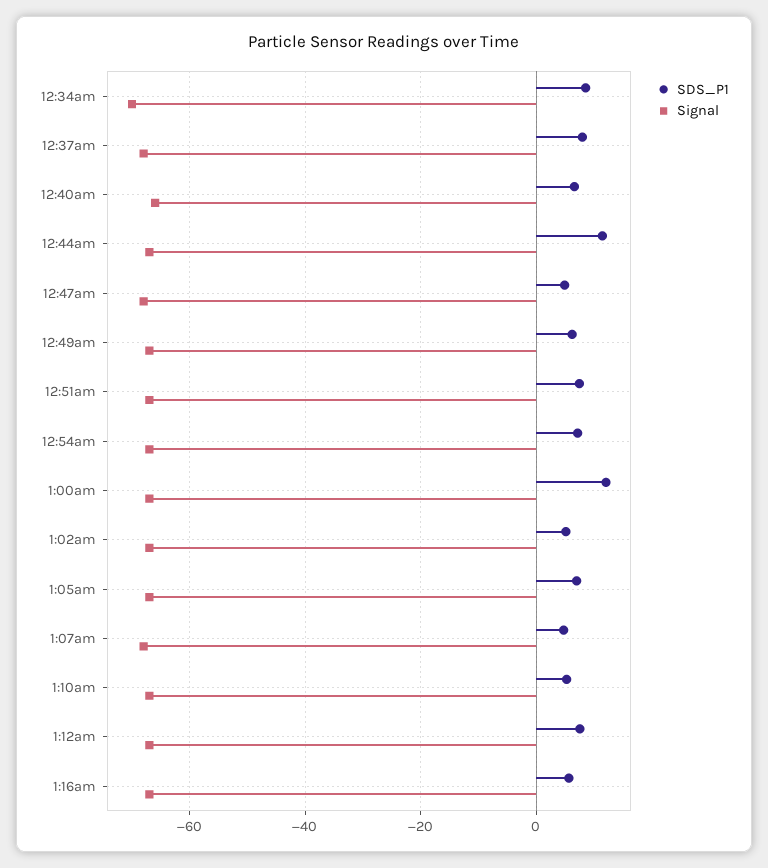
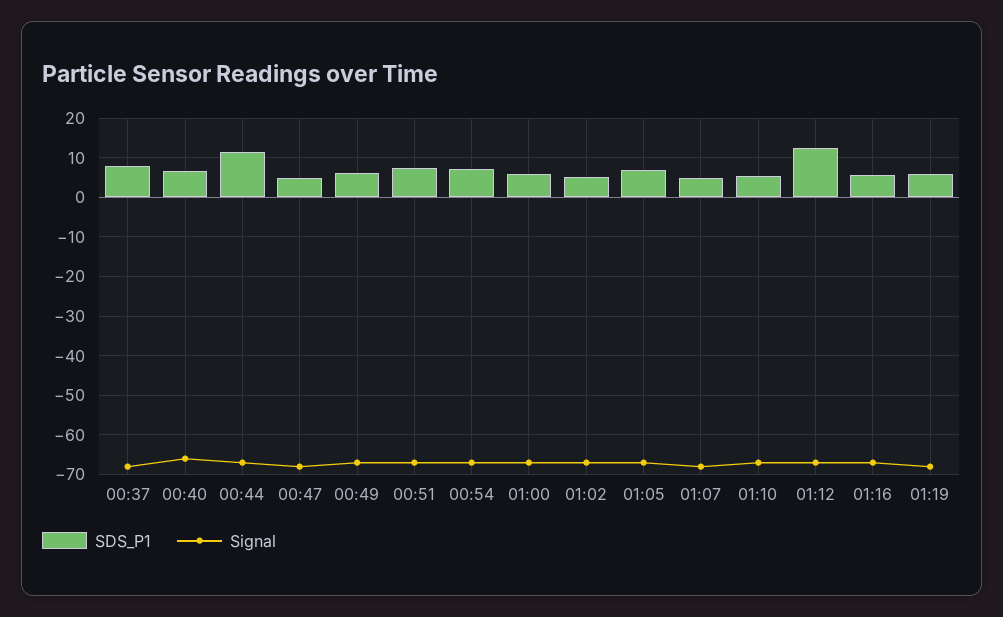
SDS_P1, 12:34am: 8 -> none
Signal, 12:34am: -70 -> none
SDS_P1, 1:00am: 12 -> 6
SDS_P1, 1:12am: 8 -> 12
SDS_P1, 01:19: none -> 6
Signal, 01:19: none -> -68

